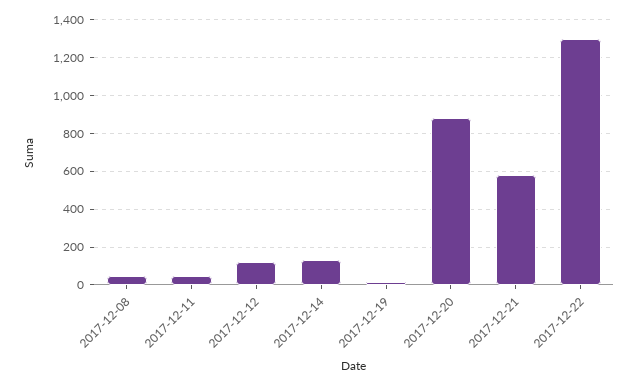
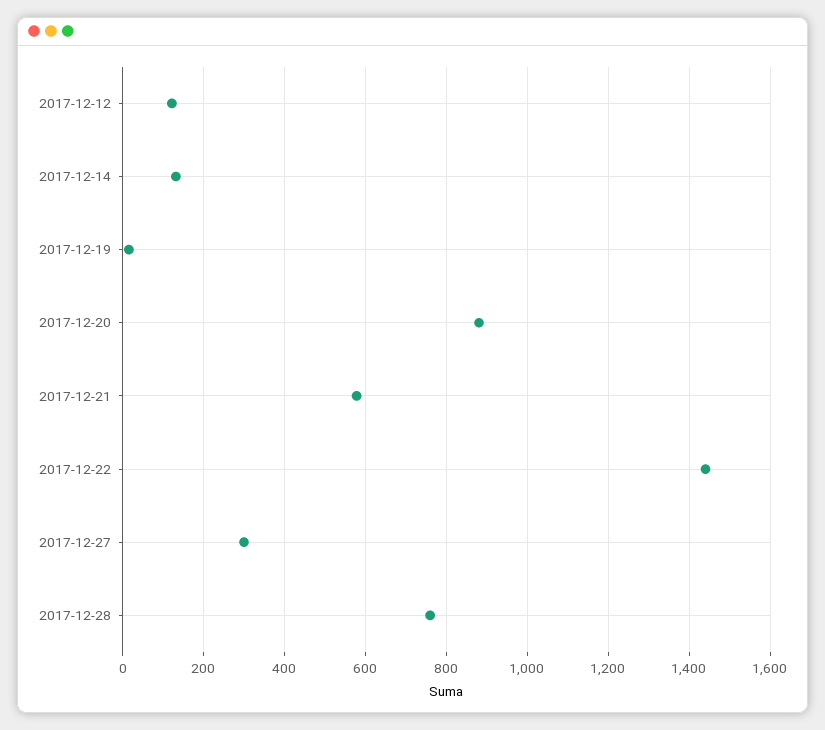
2017-12-08: 50 -> none
2017-12-11: 50 -> none
2017-12-22: 1300 -> 1440
2017-12-27: none -> 300
2017-12-28: none -> 760

